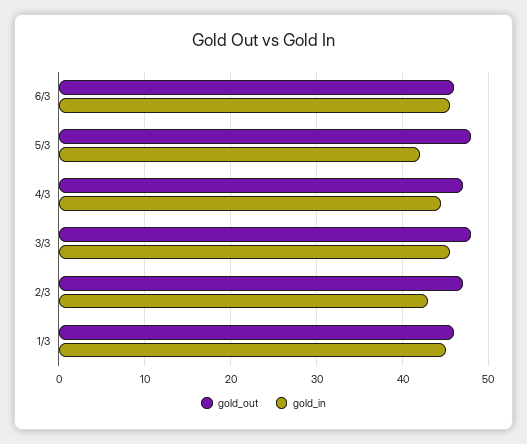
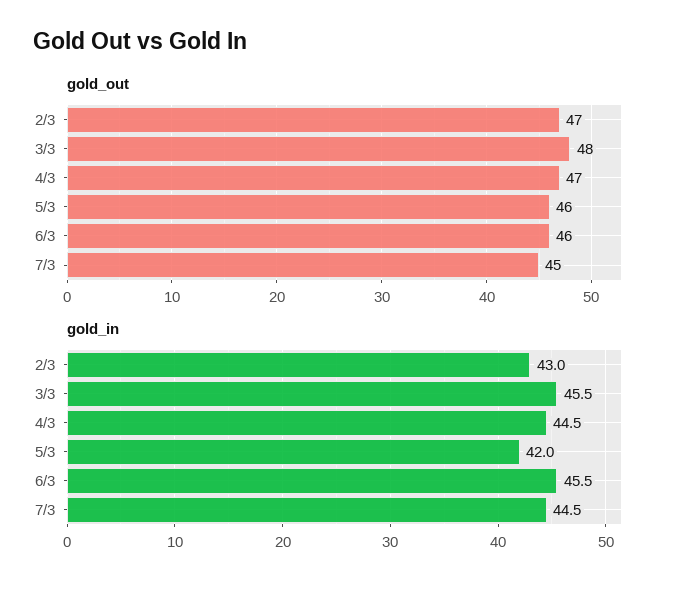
gold_out, 5/3: 48 -> 46
gold_out, 1/3: 46 -> none
gold_in, 1/3: 45 -> none
gold_out, 7/3: none -> 45
gold_in, 7/3: none -> 44.5

